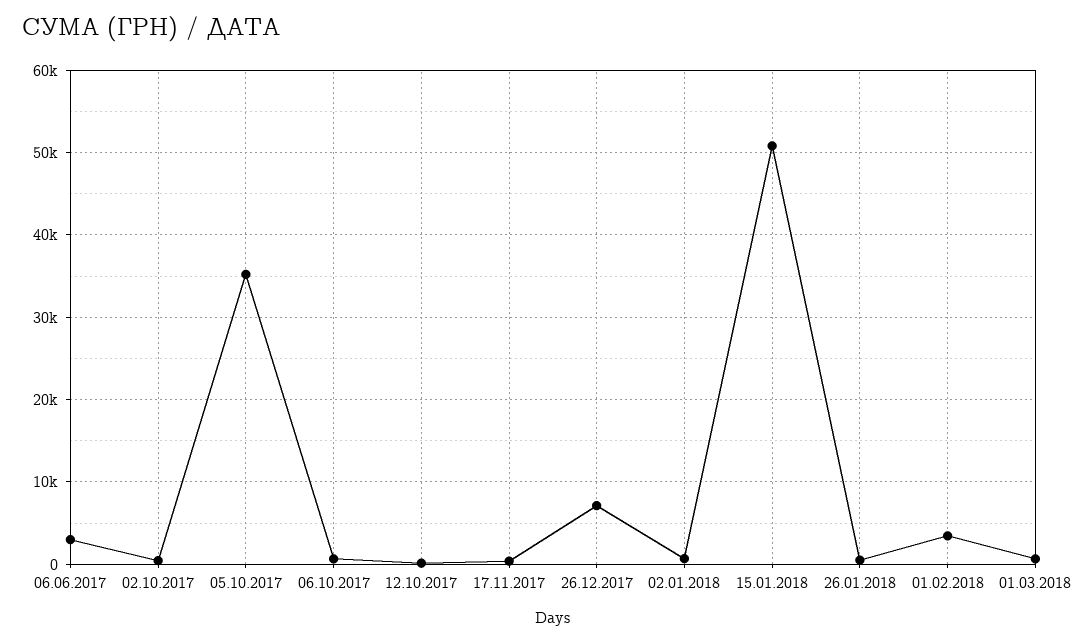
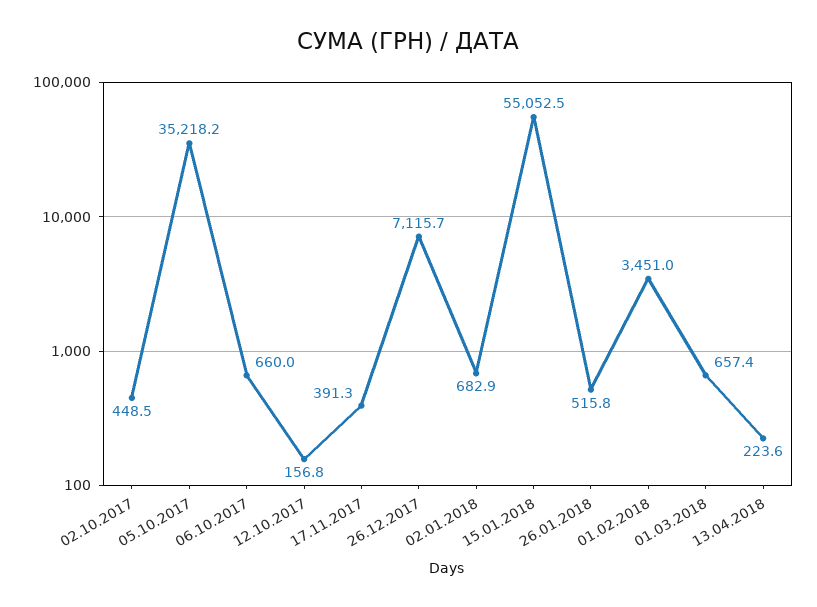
06.06.2017: 3000 -> none
15.01.2018: 51000 -> 55052.5
13.04.2018: none -> 223.6

